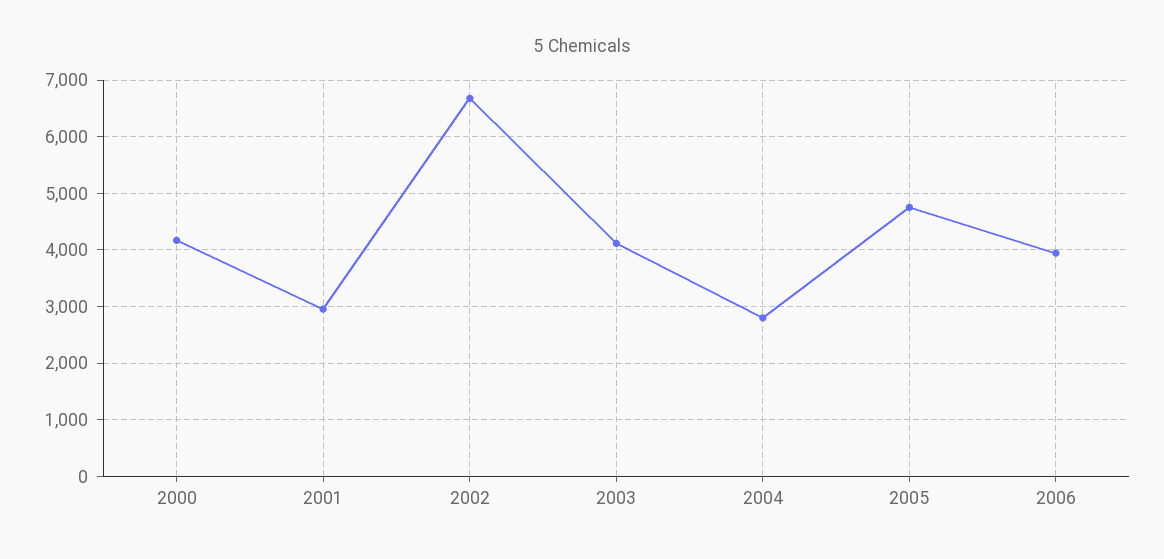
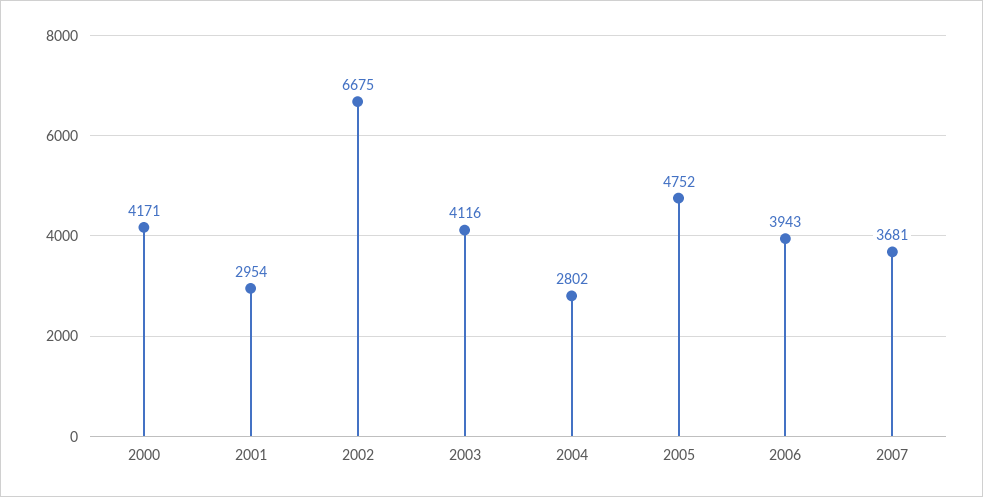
2007: none -> 3681

